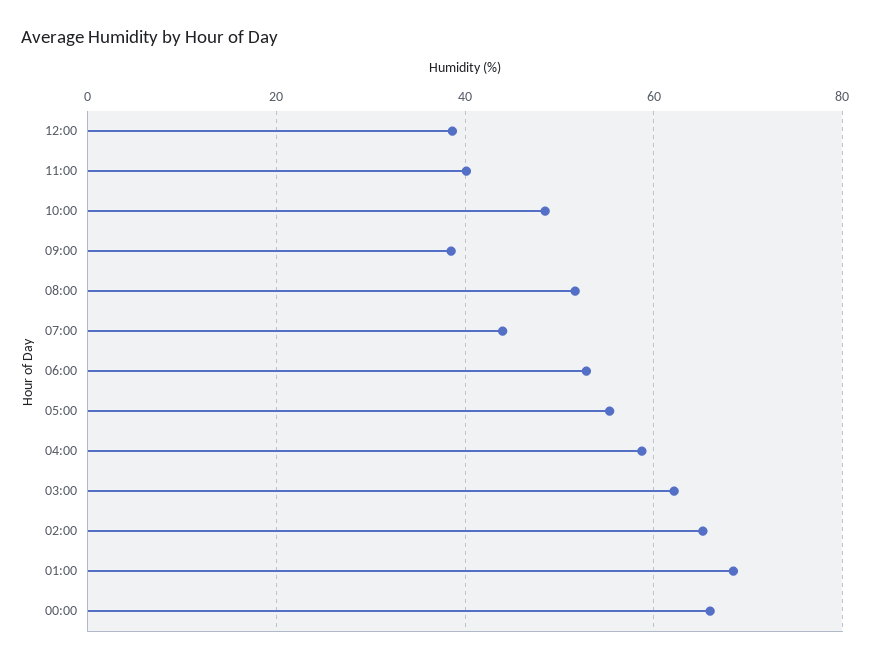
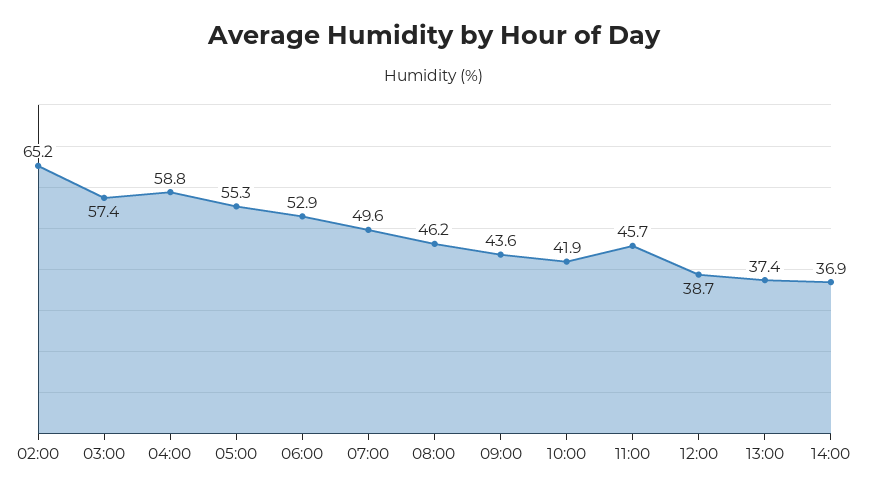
11:00: 40 -> 45.7
10:00: 48 -> 41.9
09:00: 38 -> 43.6
08:00: 52 -> 46.2
07:00: 44 -> 49.6
03:00: 62 -> 57.4
01:00: 68 -> none
00:00: 66 -> none
13:00: none -> 37.4
14:00: none -> 36.9

